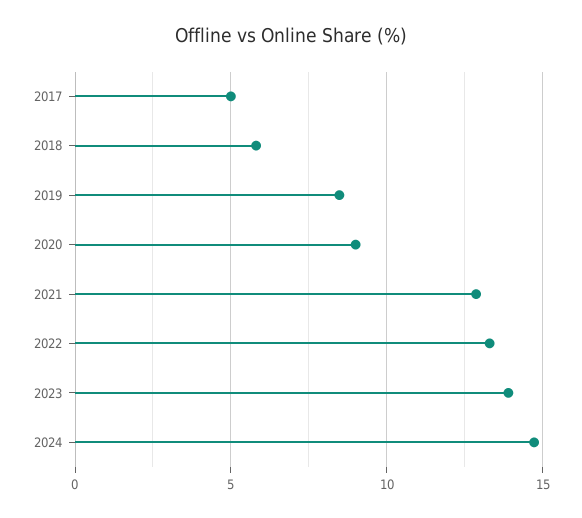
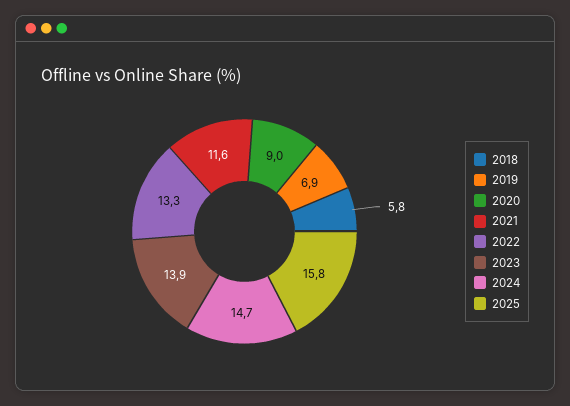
2017: 5 -> none
2019: 8.5 -> 6.9
2021: 13 -> 11.6
2025: none -> 15.8

